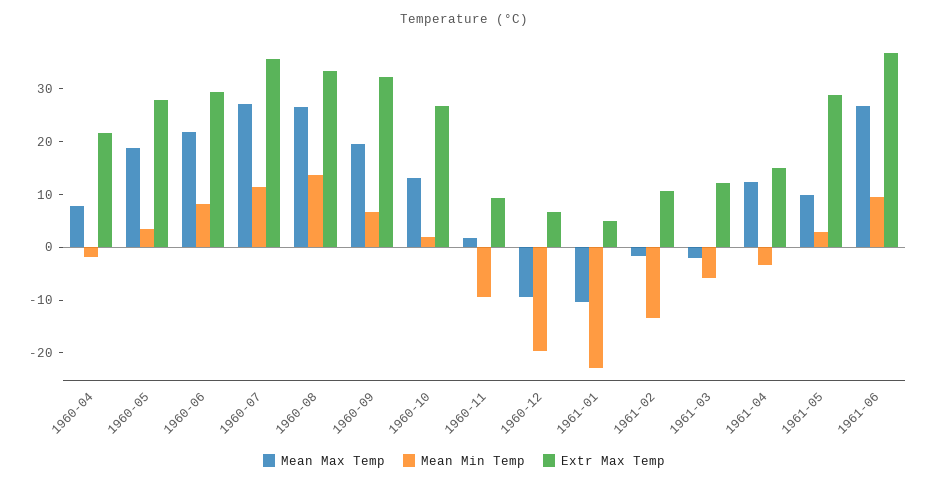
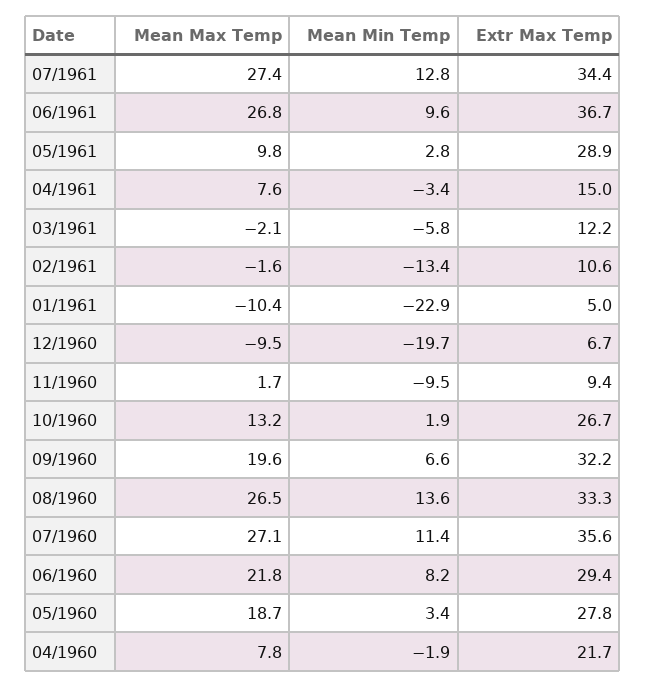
Mean Max Temp, 1961-04: 12 -> 7.6
Mean Max Temp, 07/1961: none -> 27.4
Mean Min Temp, 07/1961: none -> 12.8
Extr Max Temp, 07/1961: none -> 34.4

